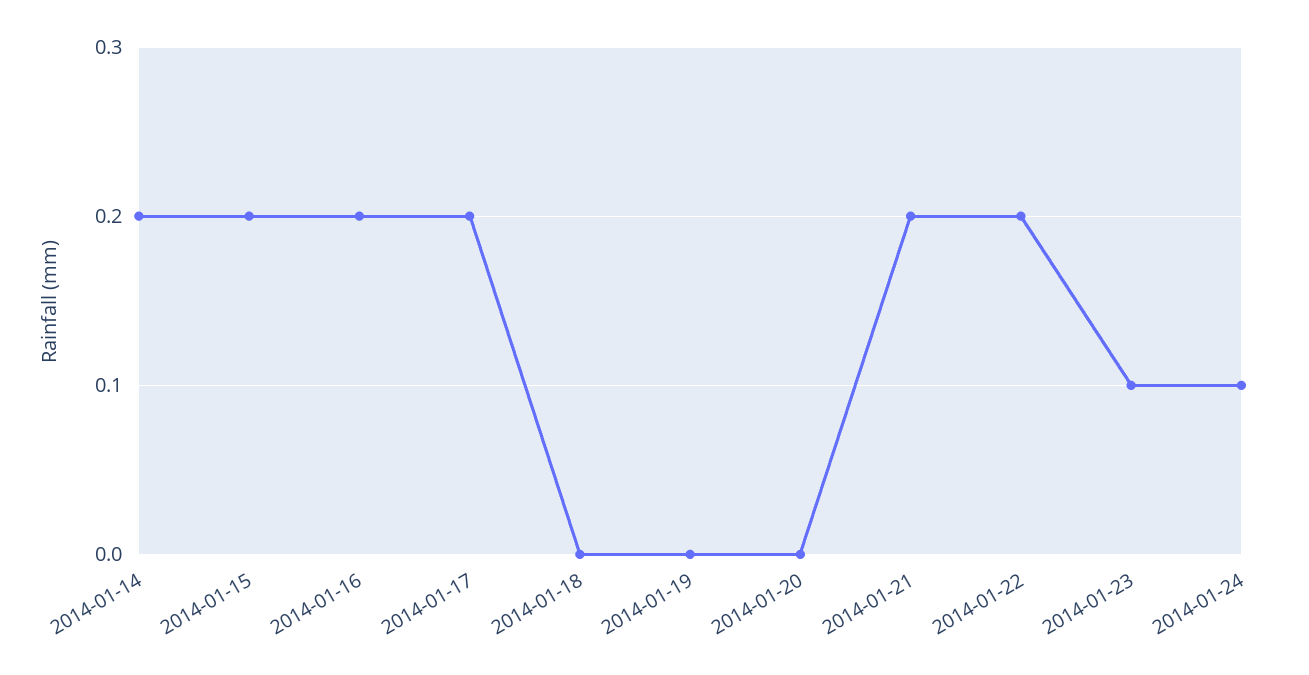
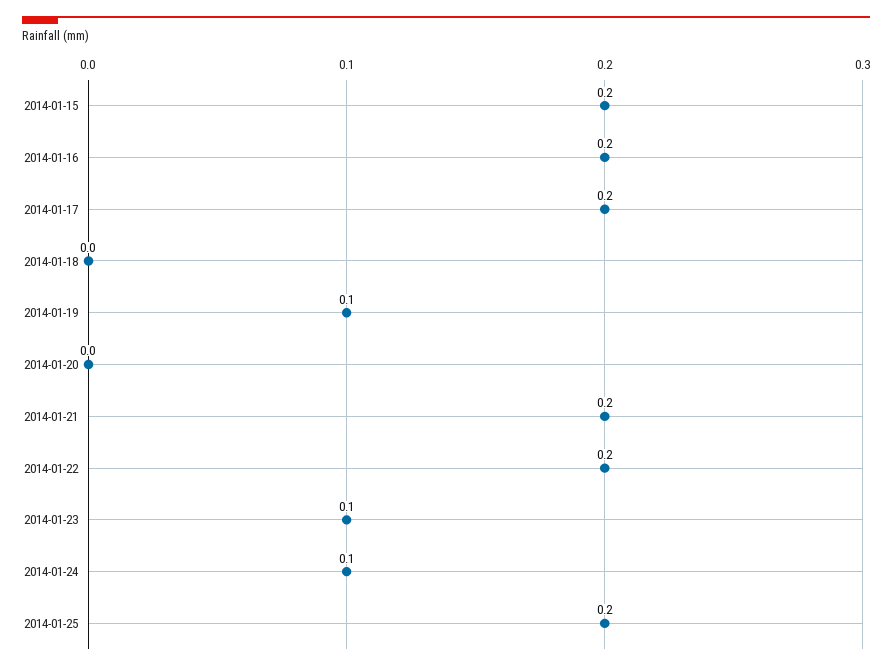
2014-01-14: 0.2 -> none
2014-01-19: 0 -> 0.1
2014-01-25: none -> 0.2

